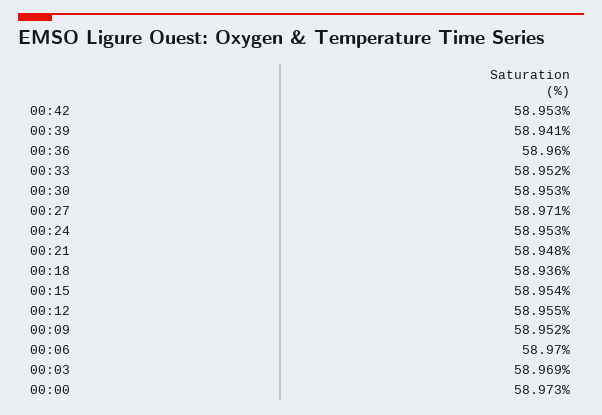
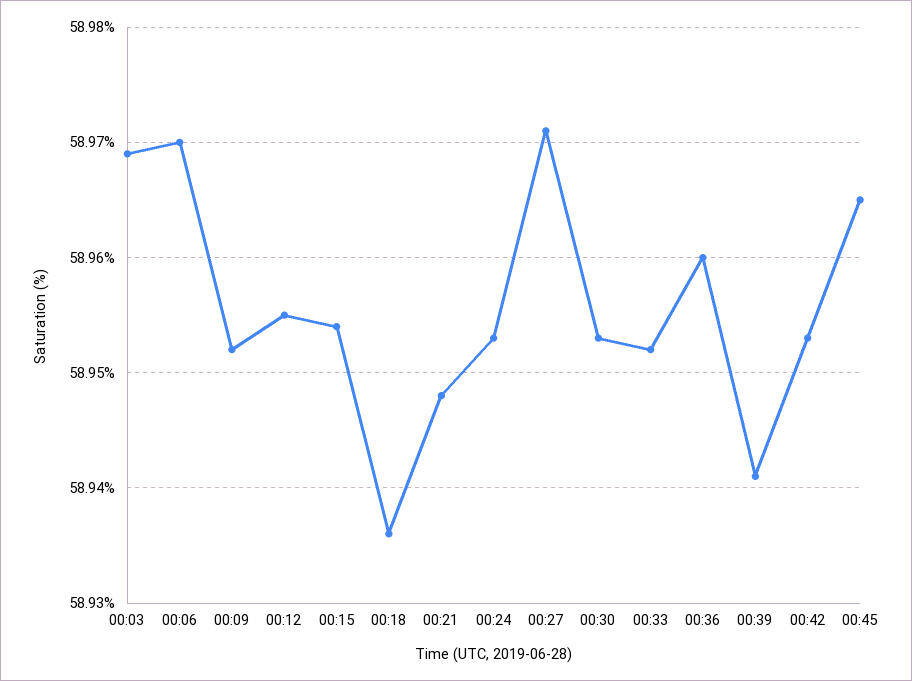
00:00: 58.973 -> none
00:45: none -> 58.965

